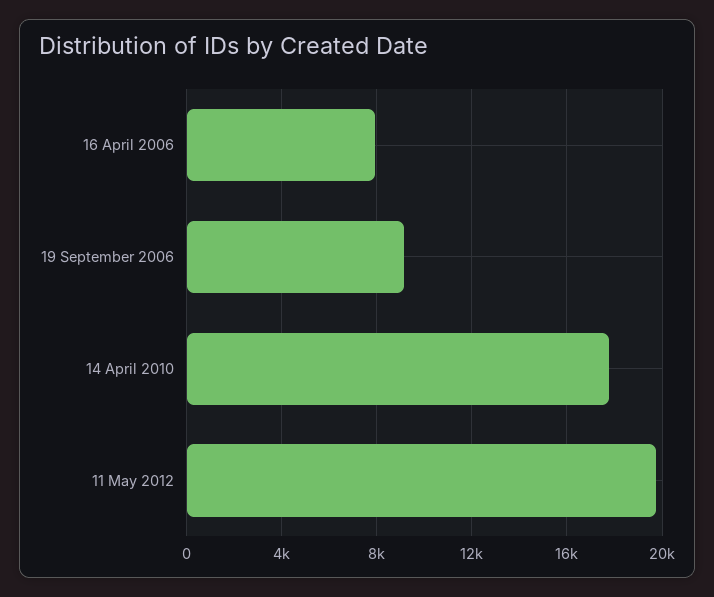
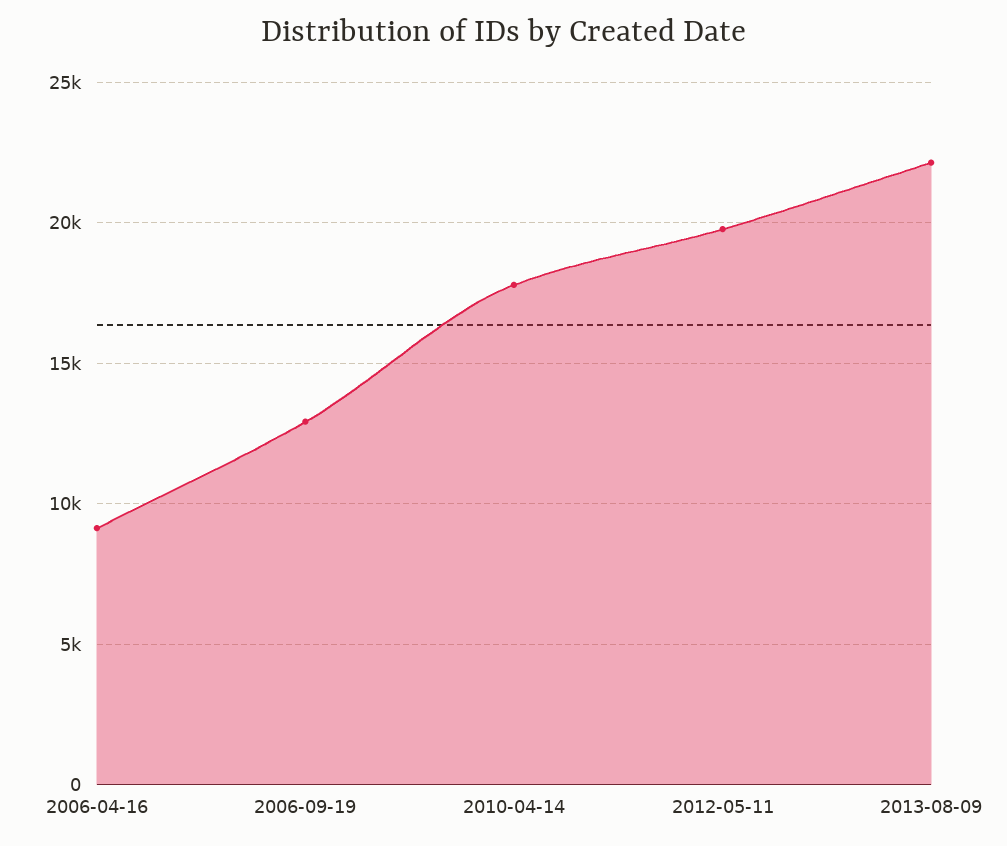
16 April 2006: 8000 -> 9000
19 September 2006: 9000 -> 13000
2013-08-09: none -> 22000

